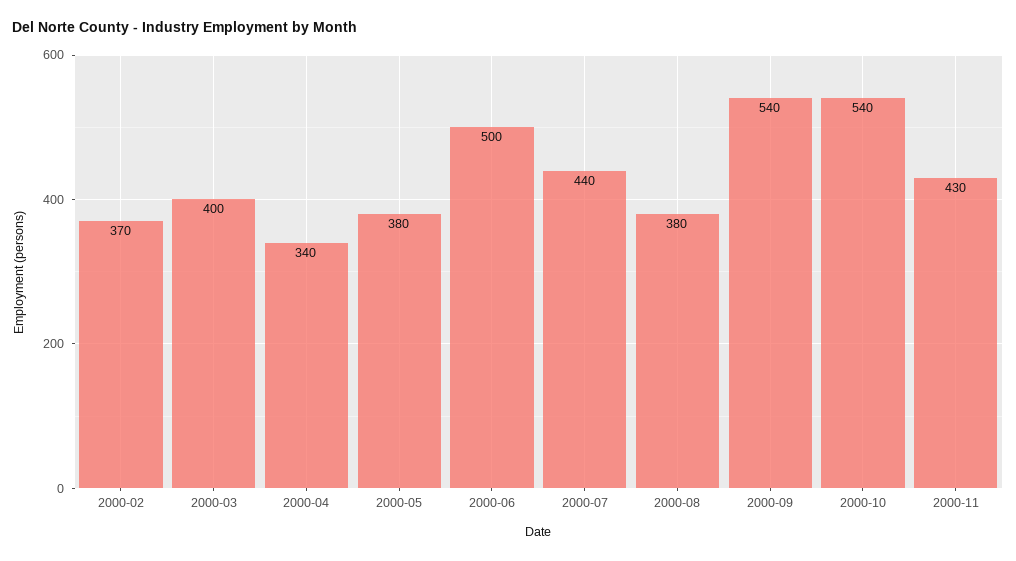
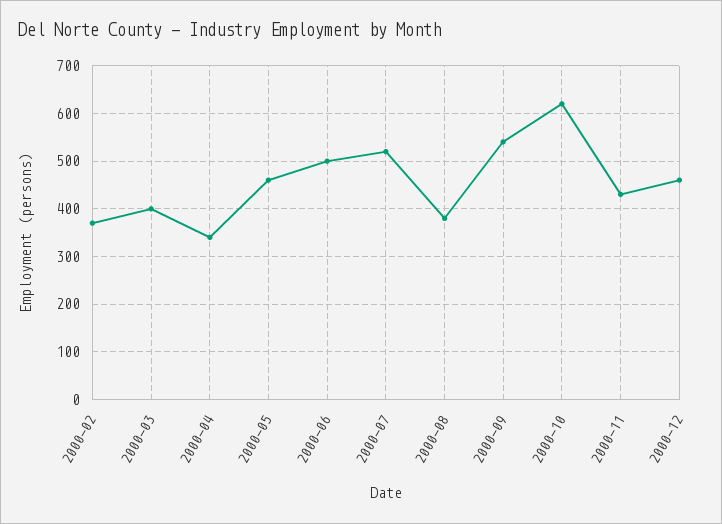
2000-05: 380 -> 460
2000-07: 440 -> 520
2000-10: 540 -> 620
2000-12: none -> 460

